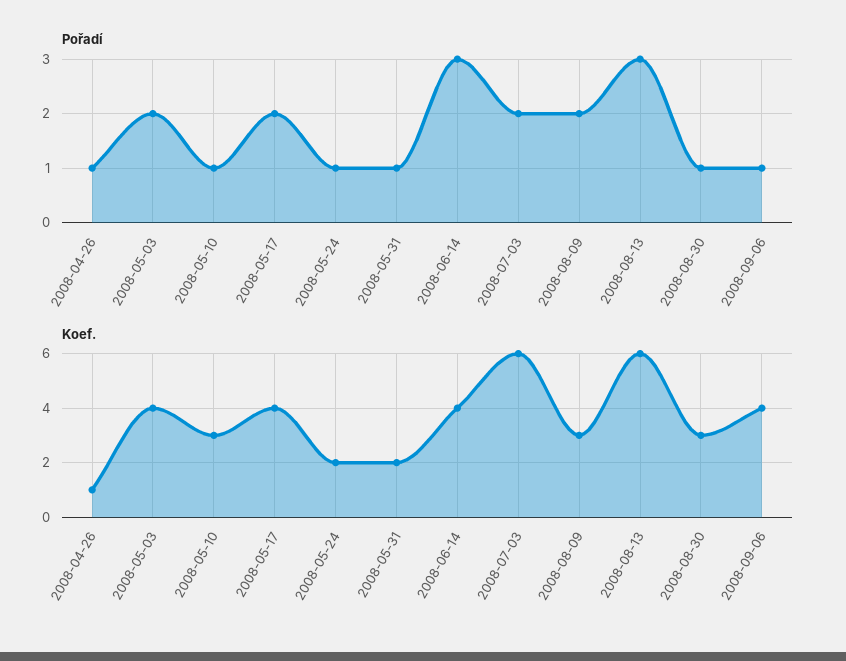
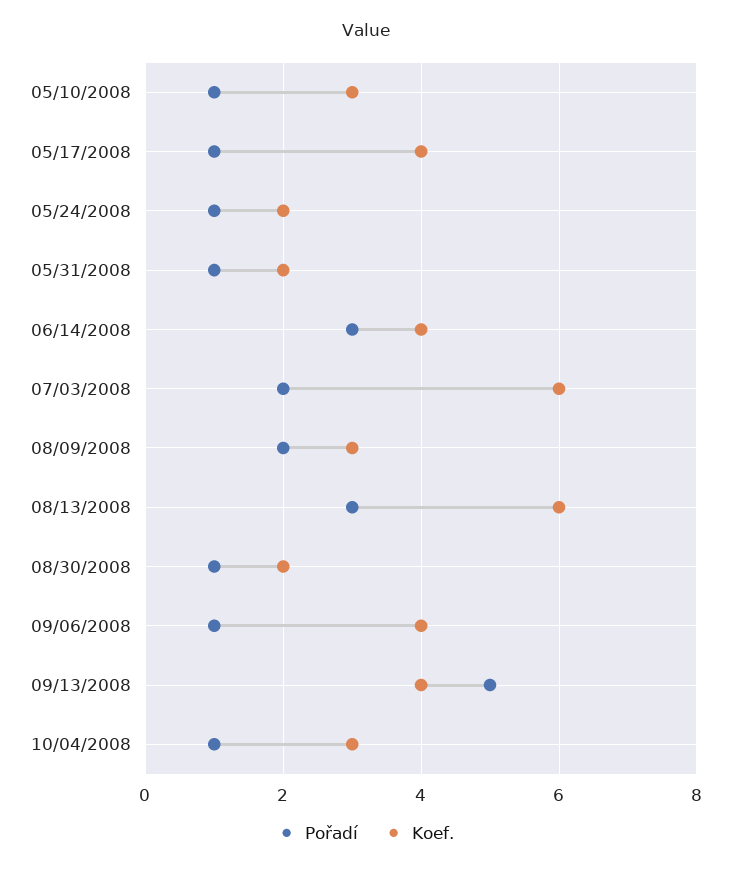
Pořadí, 2008-04-26: 1 -> none
Pořadí, 2008-05-03: 2 -> none
Pořadí, 2008-05-17: 2 -> 1
Koef., 2008-04-26: 1 -> none
Koef., 2008-05-03: 4 -> none
Koef., 2008-08-30: 3 -> 2
Pořadí, 09/13/2008: none -> 5
Koef., 09/13/2008: none -> 4
Pořadí, 10/04/2008: none -> 1
Koef., 10/04/2008: none -> 3

